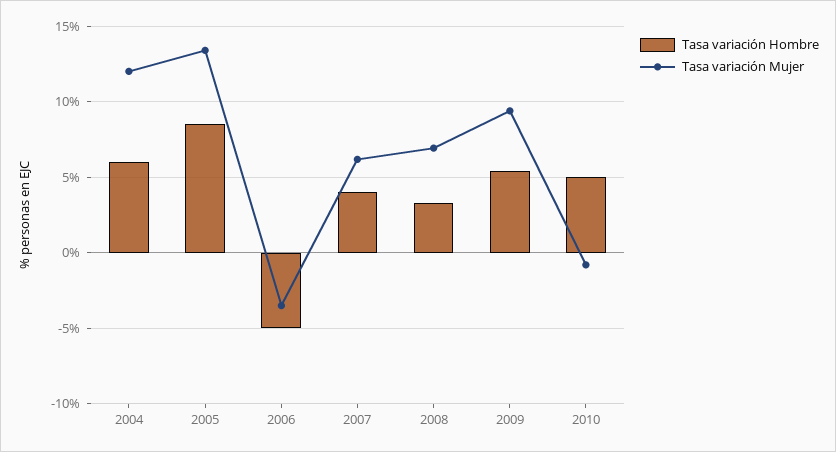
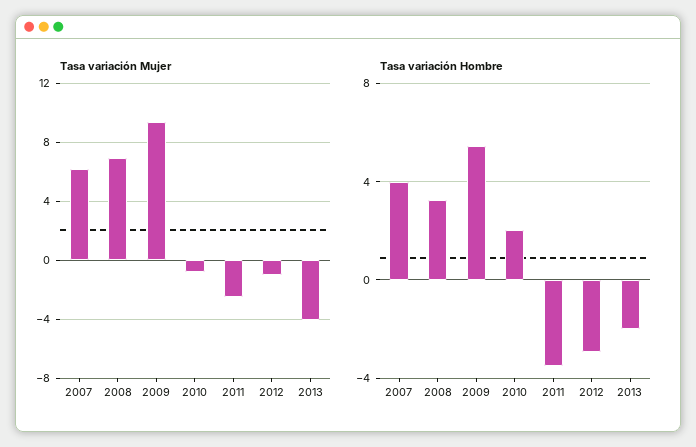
Tasa variación Hombre, 2004: 6 -> none
Tasa variación Mujer, 2004: 12 -> none
Tasa variación Hombre, 2005: 8.5 -> none
Tasa variación Mujer, 2005: 13.5 -> none
Tasa variación Hombre, 2006: -5 -> none
Tasa variación Mujer, 2006: -3.5 -> none
Tasa variación Hombre, 2010: 5 -> 2
Tasa variación Mujer, 2011: none -> -2.5
Tasa variación Mujer, 2012: none -> -1
Tasa variación Mujer, 2013: none -> -4
Tasa variación Hombre, 2011: none -> -3.5
Tasa variación Hombre, 2012: none -> -3
Tasa variación Hombre, 2013: none -> -2

